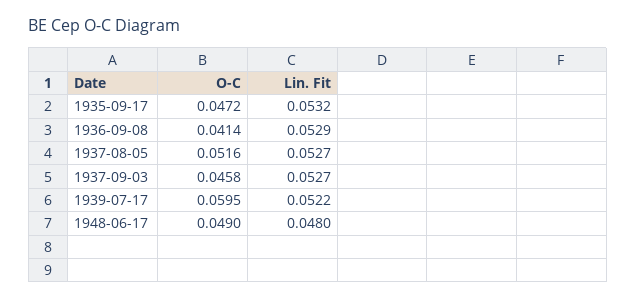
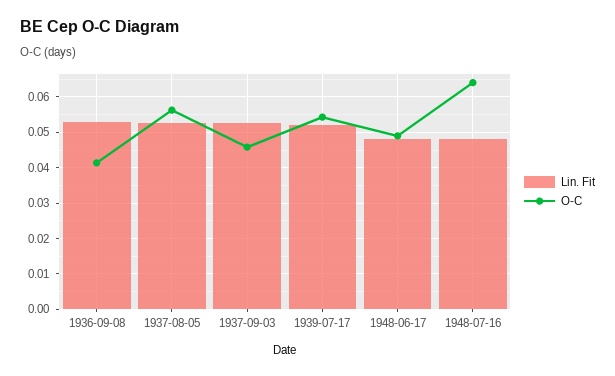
O-C, 1935-09-17: 0.0472 -> none
Lin. Fit, 1935-09-17: 0.0532 -> none
O-C, 1937-08-05: 0.0516 -> 0.056
O-C, 1939-07-17: 0.0595 -> 0.054
Lin. Fit, 1948-07-16: none -> 0.048
O-C, 1948-07-16: none -> 0.064

